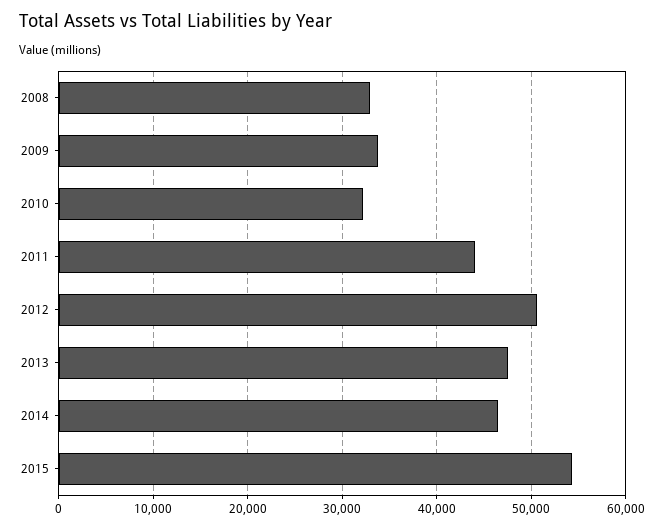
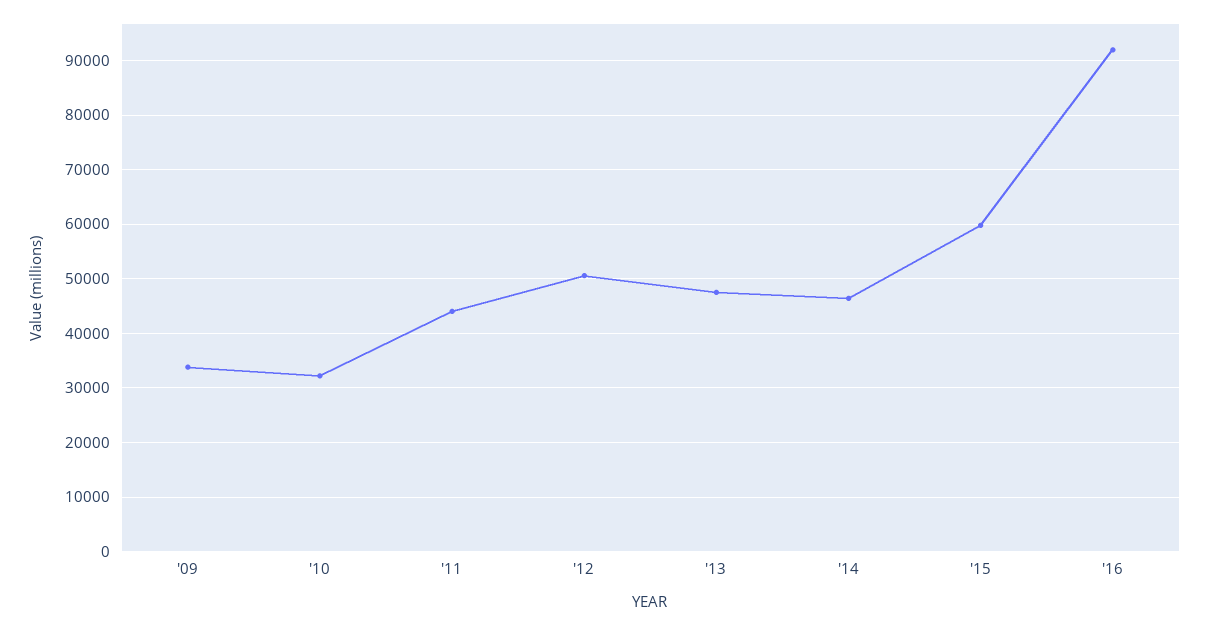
2008: 33000 -> none
2015: 54000 -> 60000
'16: none -> 92000

